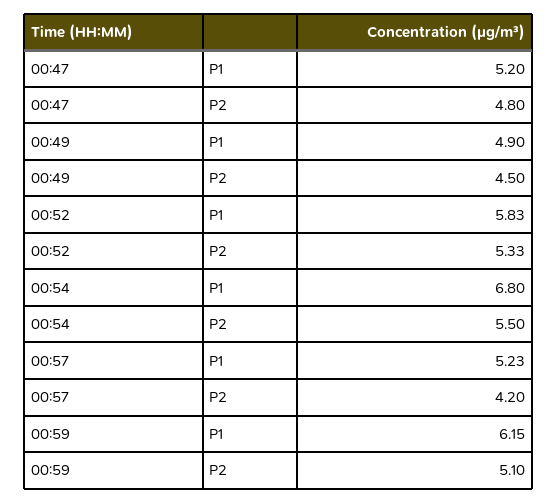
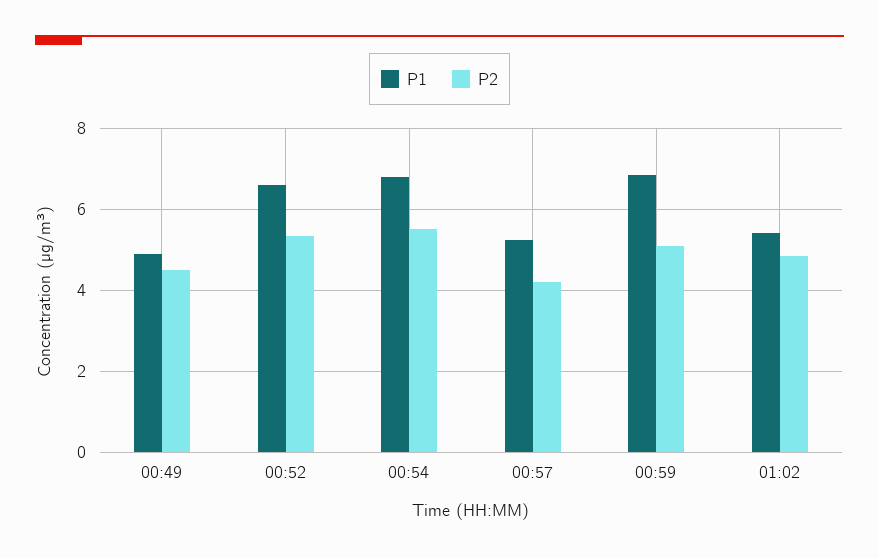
P1, 00:47: 5.2 -> none
P2, 00:47: 4.8 -> none
P1, 00:52: 5.83 -> 6.6
P1, 00:59: 6.15 -> 6.8
P1, 01:02: none -> 5.4
P2, 01:02: none -> 4.8

